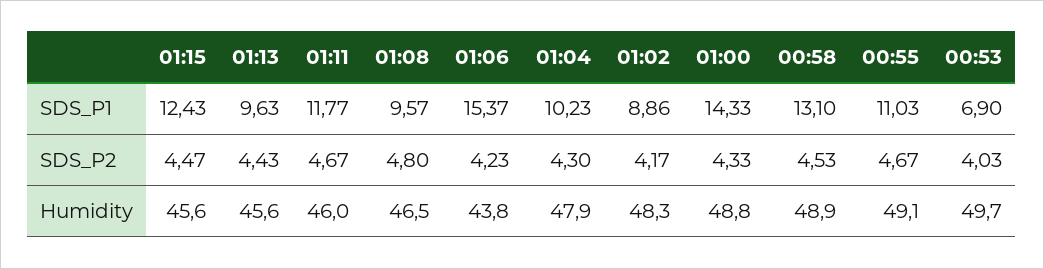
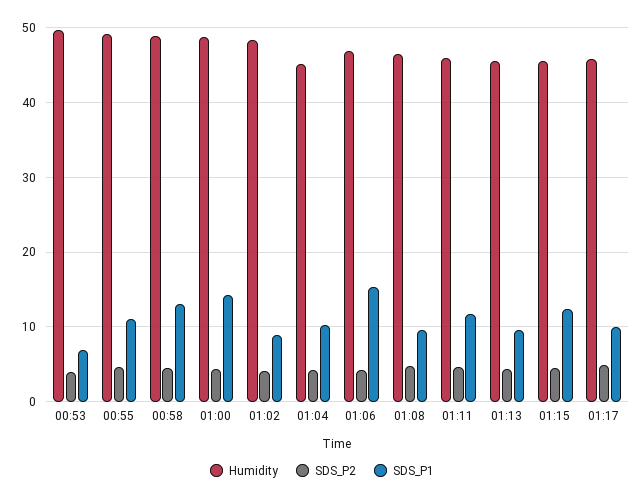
Humidity, 01:06: 43.8 -> 47
Humidity, 01:04: 47.9 -> 45
Humidity, 01:17: none -> 46
SDS_P2, 01:17: none -> 5
SDS_P1, 01:17: none -> 10

